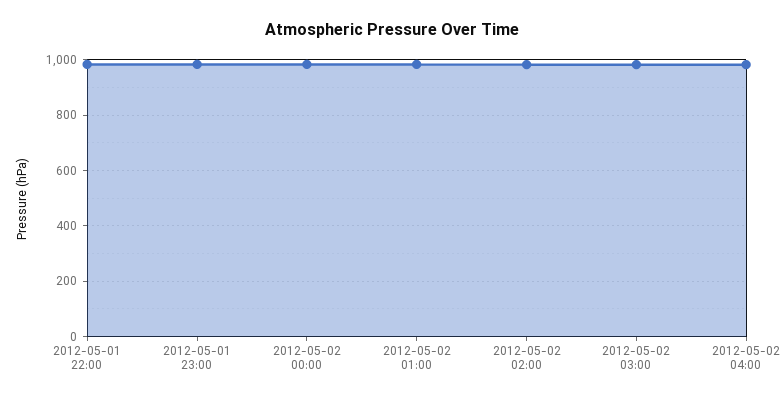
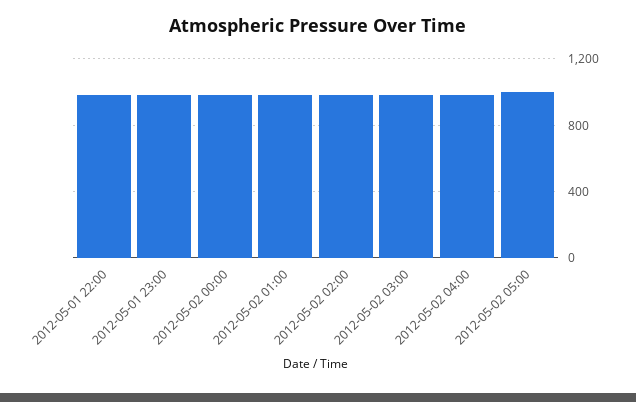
2012-05-02 05:00: none -> 1000

